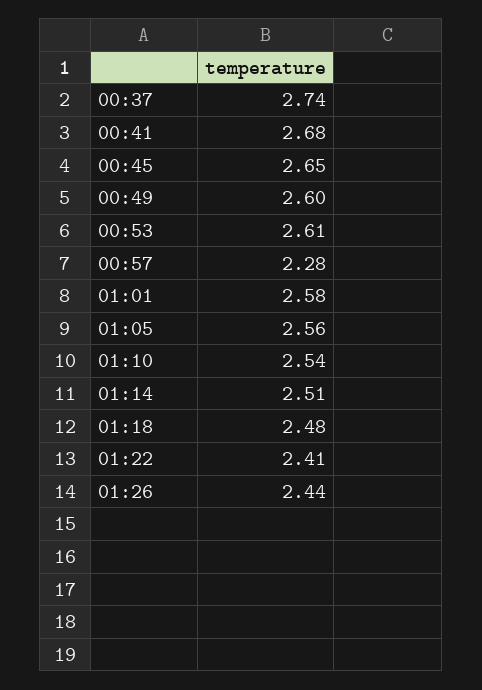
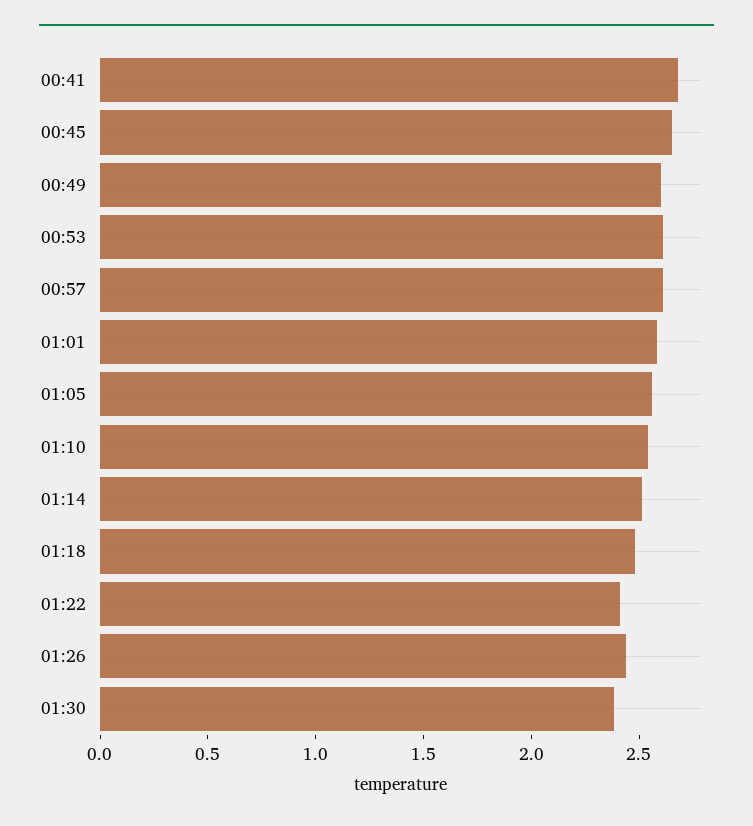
00:37: 2.74 -> none
00:57: 2.28 -> 2.6
01:30: none -> 2.4

